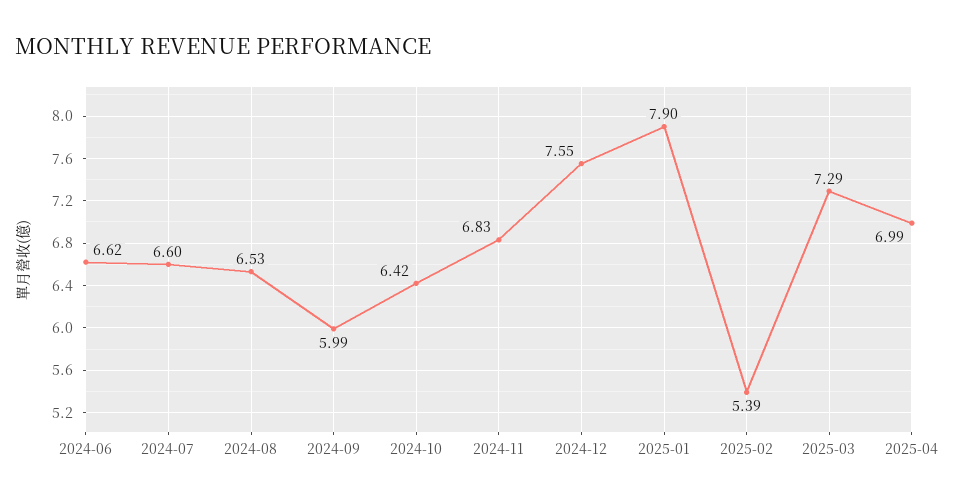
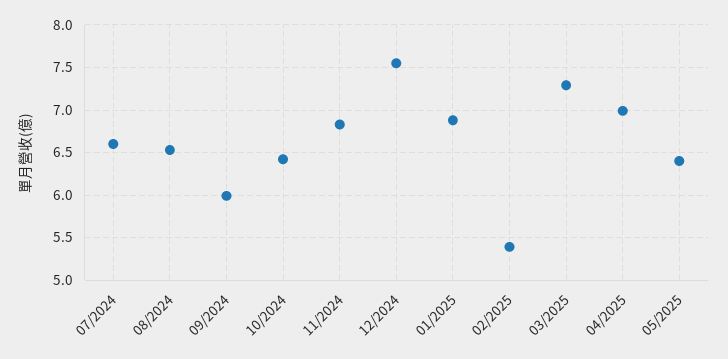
2024-06: 6.62 -> none
2025-01: 7.9 -> 6.9
05/2025: none -> 6.4

